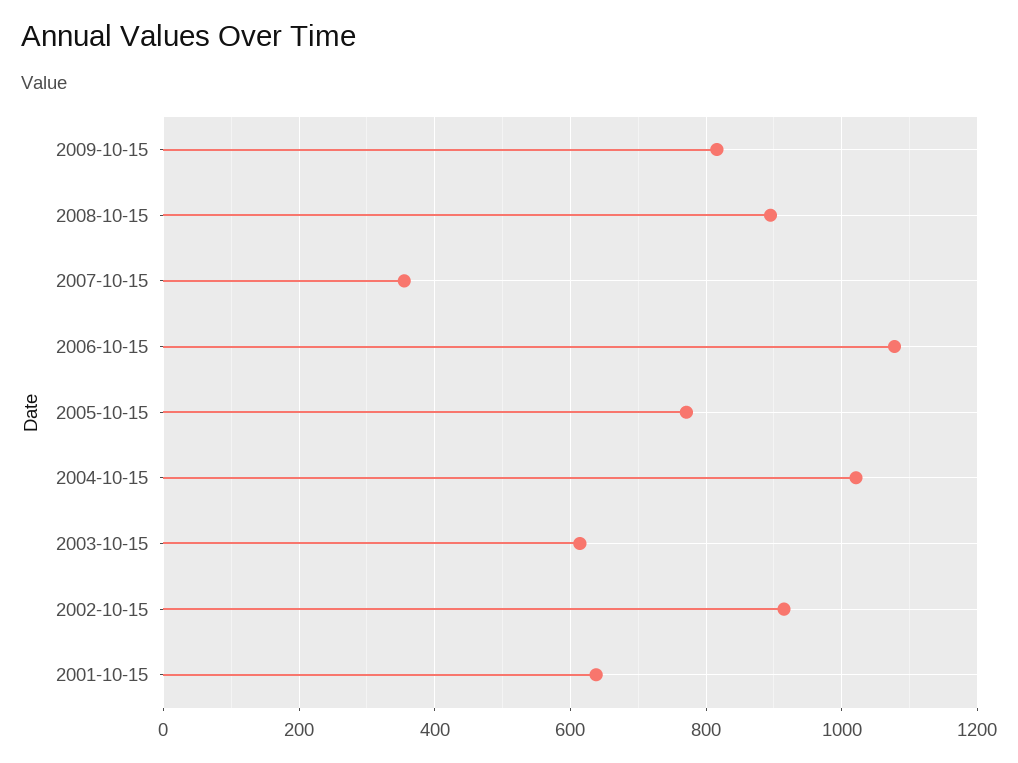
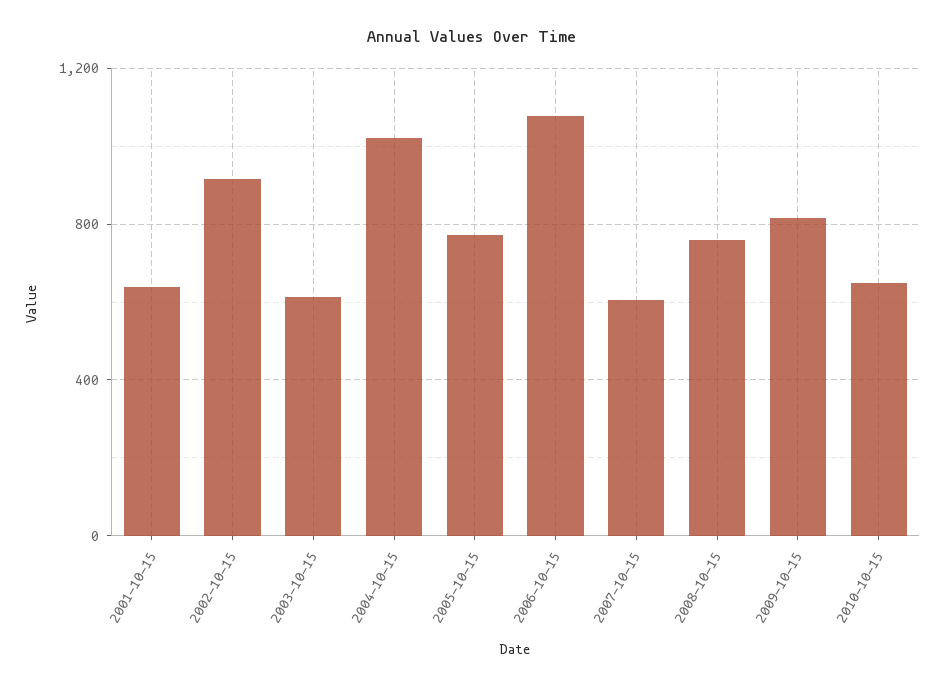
2008-10-15: 900 -> 750
2007-10-15: 360 -> 600
2010-10-15: none -> 650

